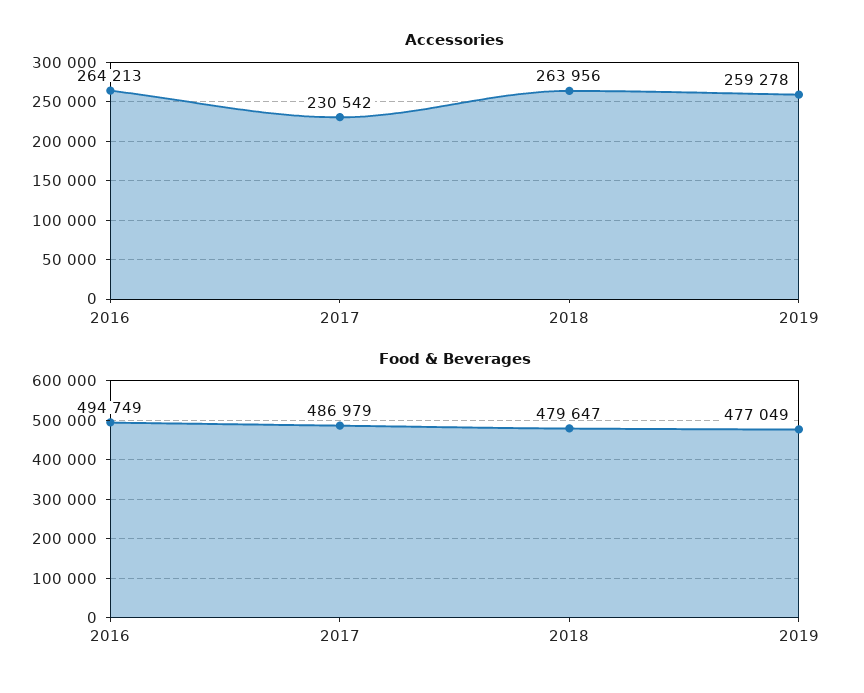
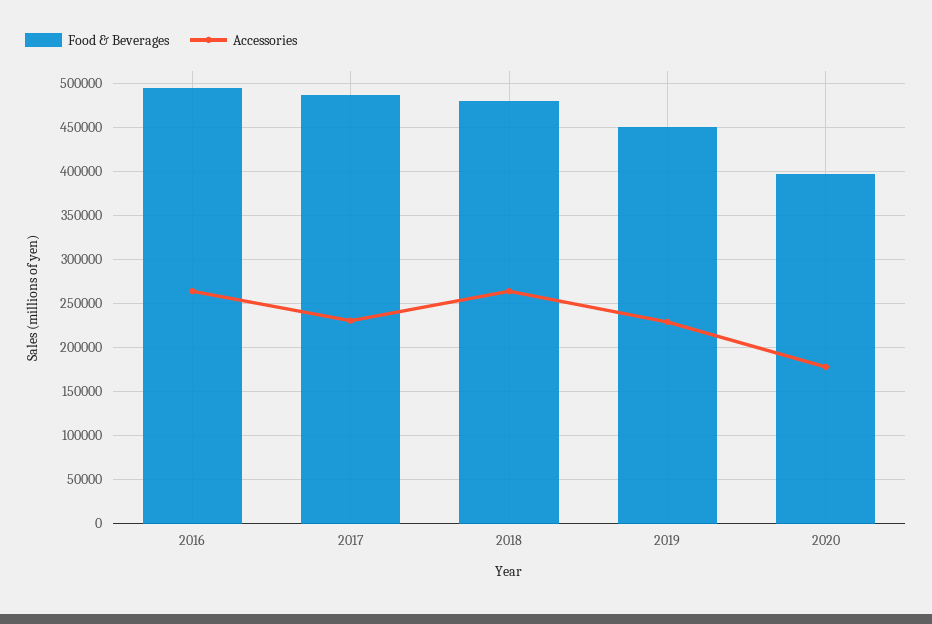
Accessories, 2019: 259278 -> 230000
Food & Beverages, 2019: 477049 -> 450000
Food & Beverages, 2020: none -> 400000
Accessories, 2020: none -> 180000

